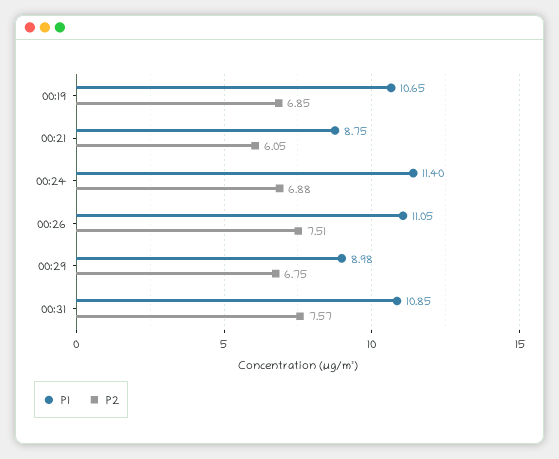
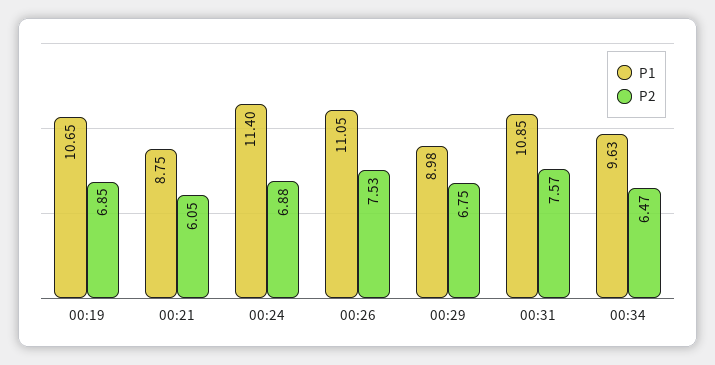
P2, 00:26: 7.51 -> 7.53
P1, 00:34: none -> 9.63
P2, 00:34: none -> 6.47

